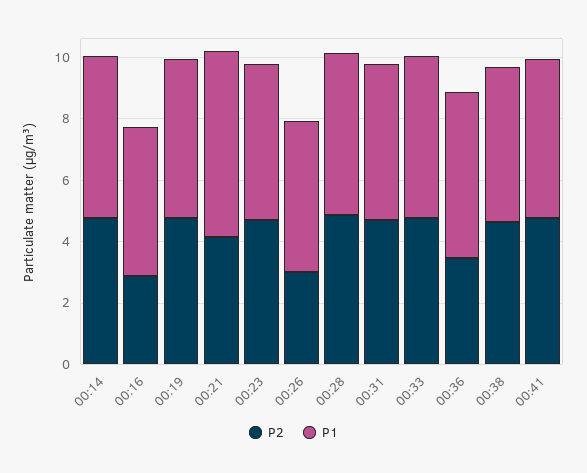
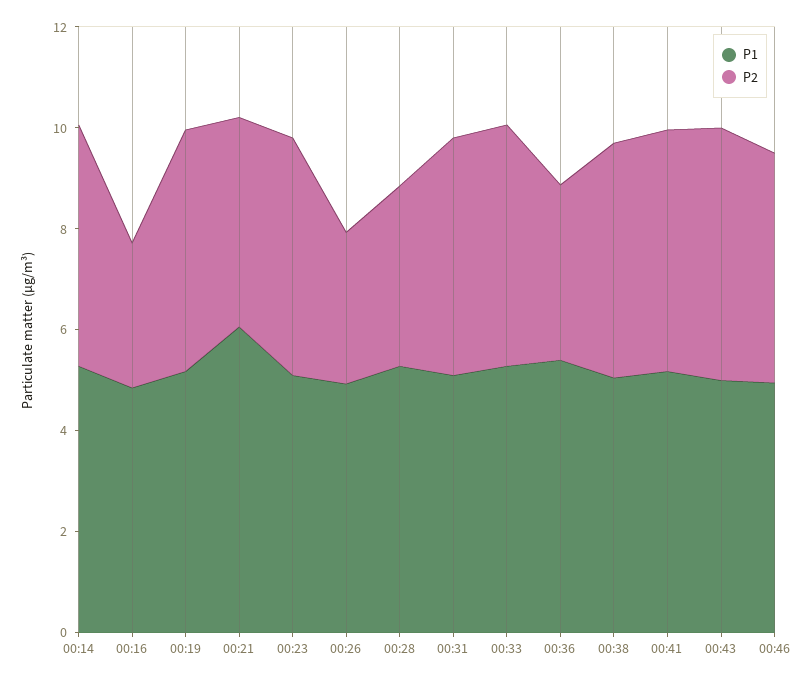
P2, 00:28: 5 -> 3.5
P1, 00:43: none -> 5
P2, 00:43: none -> 5
P1, 00:46: none -> 5
P2, 00:46: none -> 4.5

